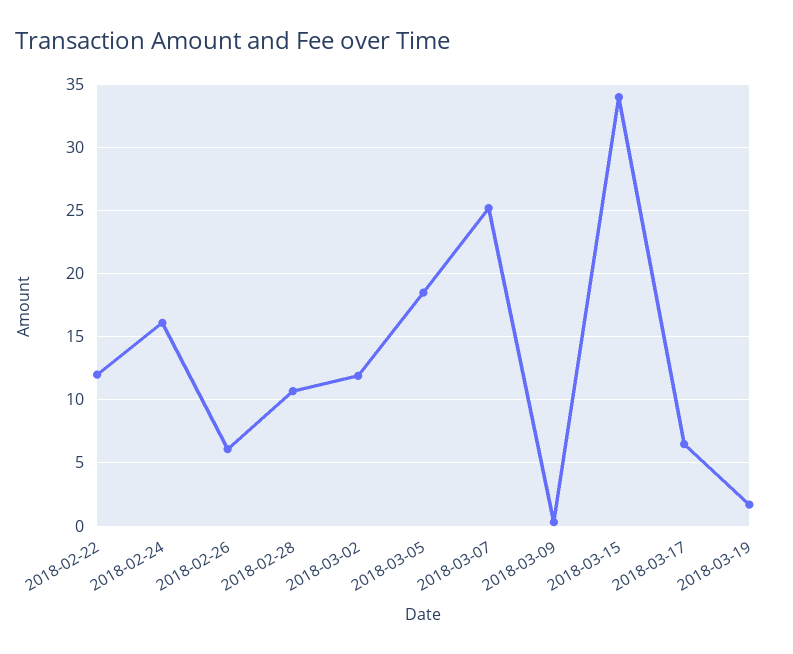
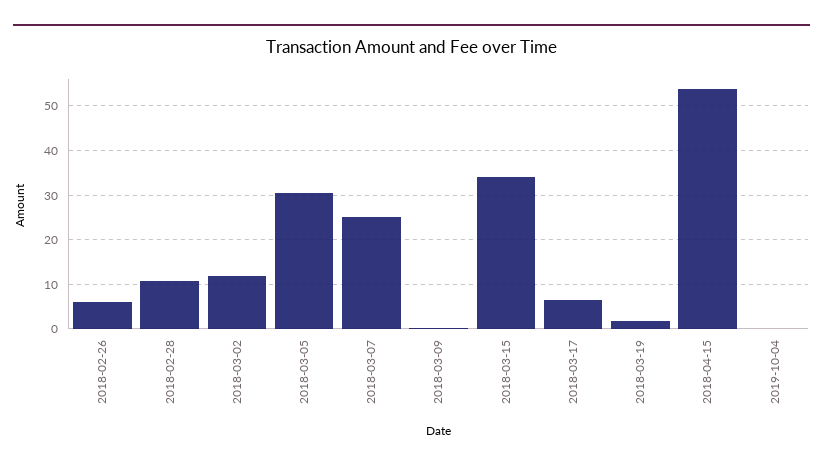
2018-02-22: 12 -> none
2018-02-24: 16 -> none
2018-03-05: 18.5 -> 30
2018-04-15: none -> 54
2019-10-04: none -> 0

